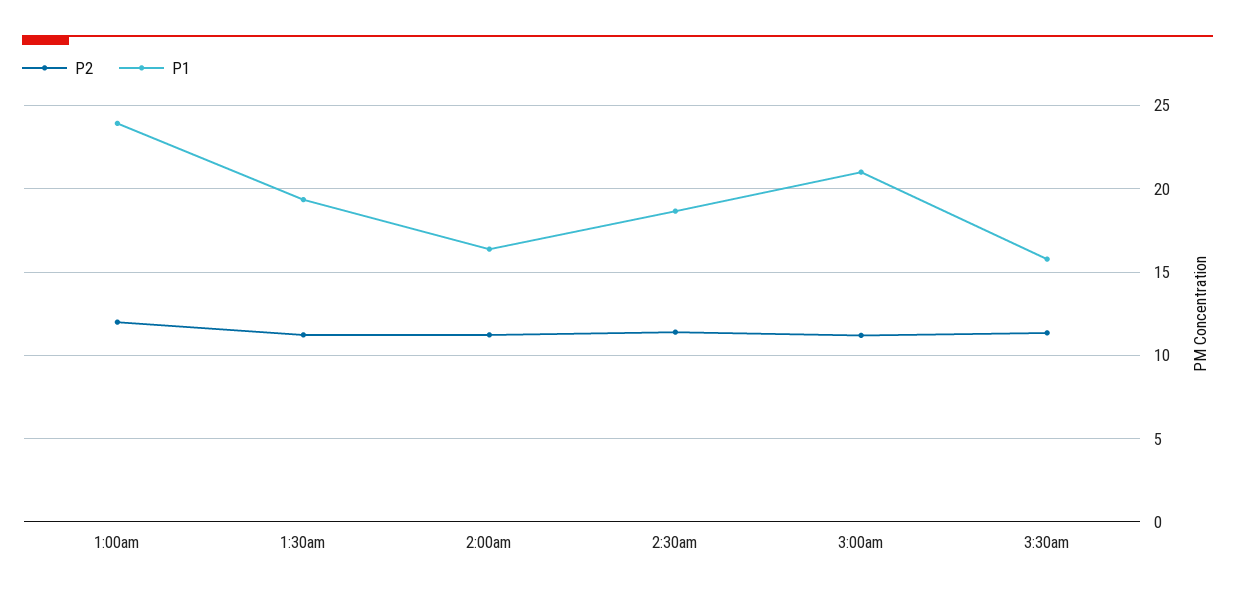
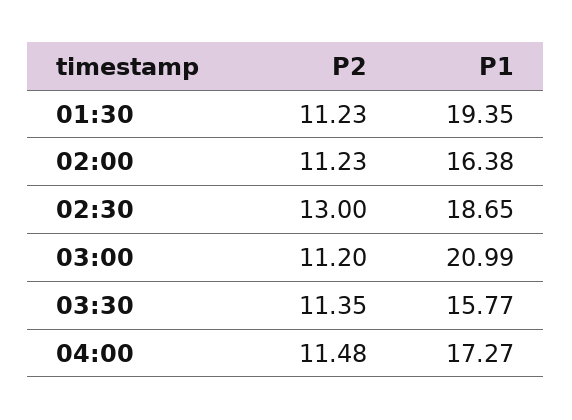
P2, 1:00am: 12 -> none
P1, 1:00am: 24 -> none
P2, 2:30am: 11.5 -> 13
P2, 04:00: none -> 11.48
P1, 04:00: none -> 17.27

